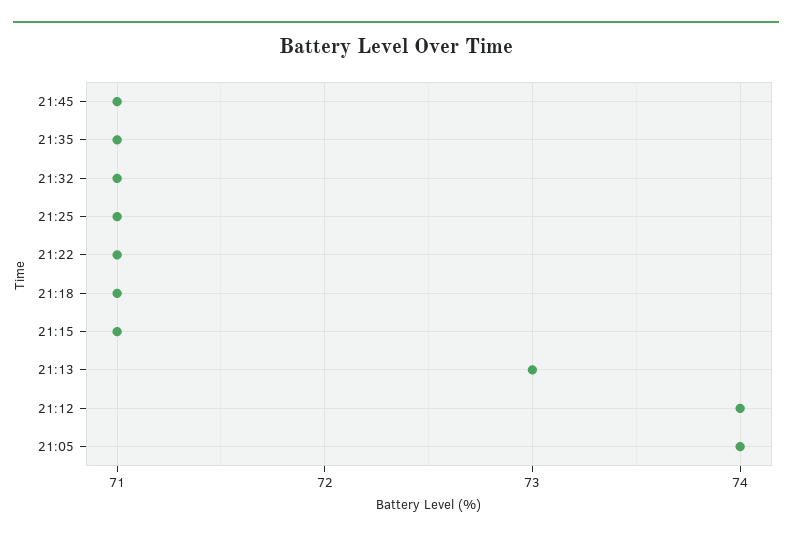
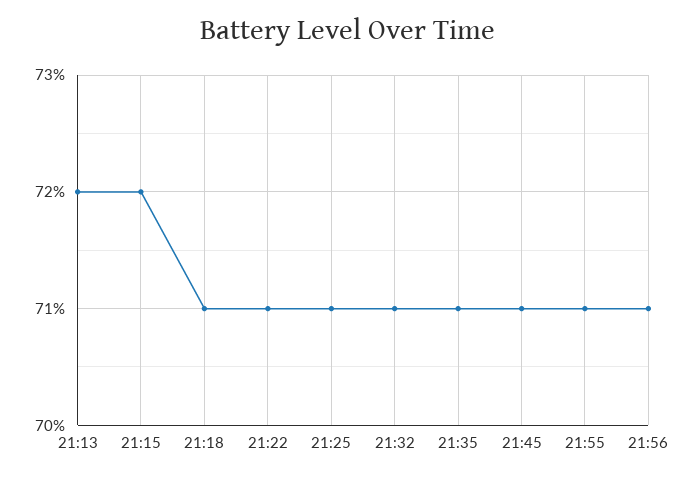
21:15: 71 -> 72
21:13: 73 -> 72
21:12: 74 -> none
21:05: 74 -> none
21:55: none -> 71
21:56: none -> 71

